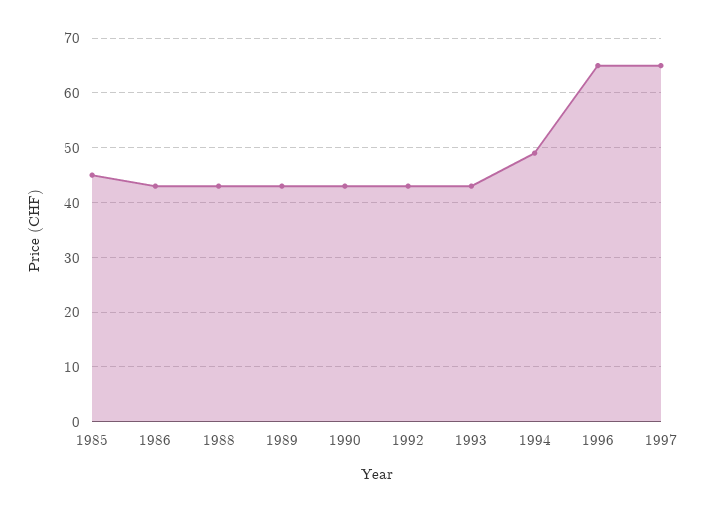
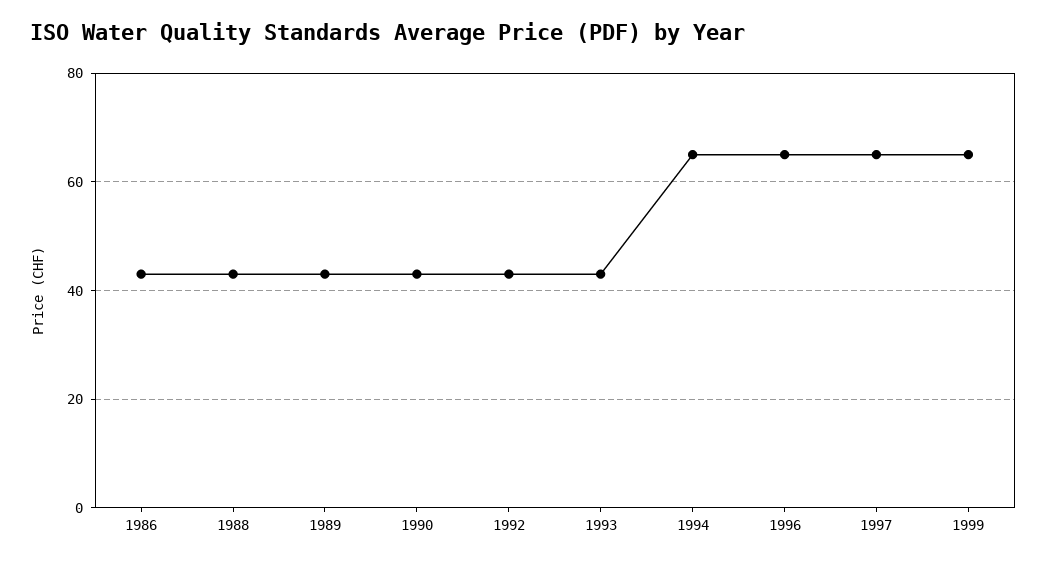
1985: 45 -> none
1994: 50 -> 65
1999: none -> 65

